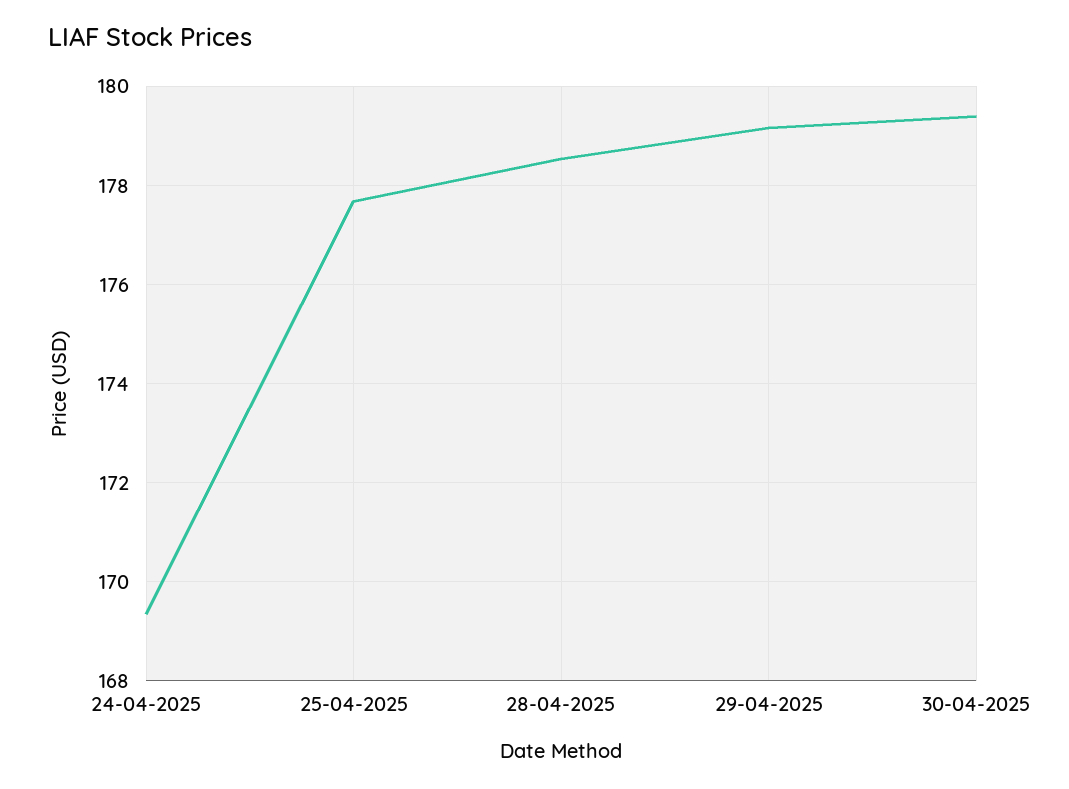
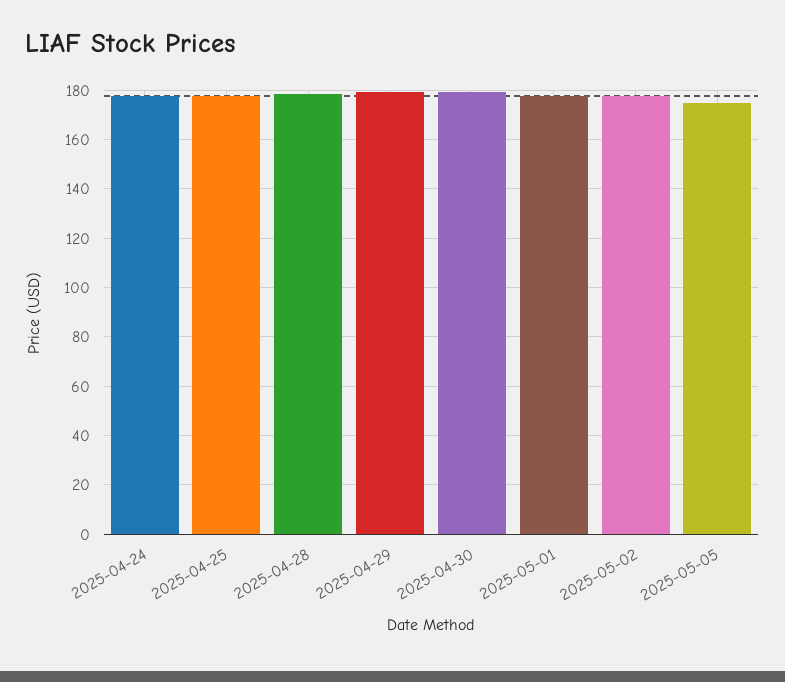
24-04-2025: 169.4 -> 177.5
2025-05-01: none -> 177.5
2025-05-02: none -> 177.5
2025-05-05: none -> 175

